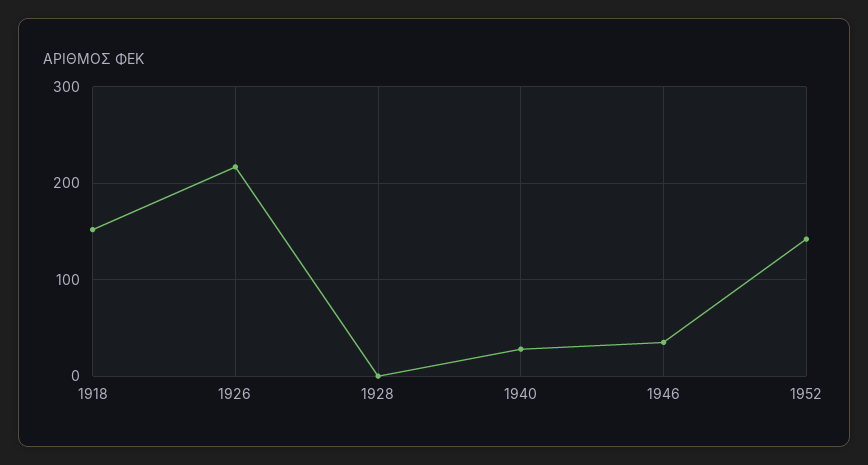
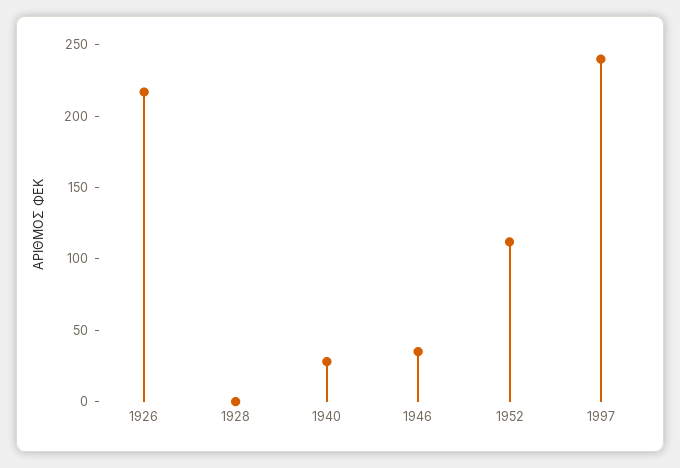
1918: 150 -> none
1952: 140 -> 110
1997: none -> 240

